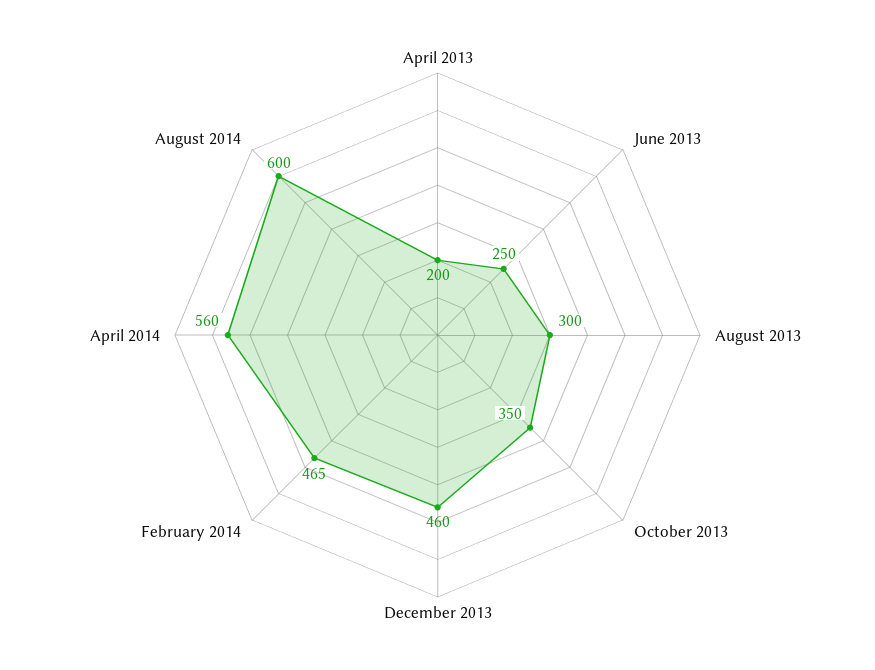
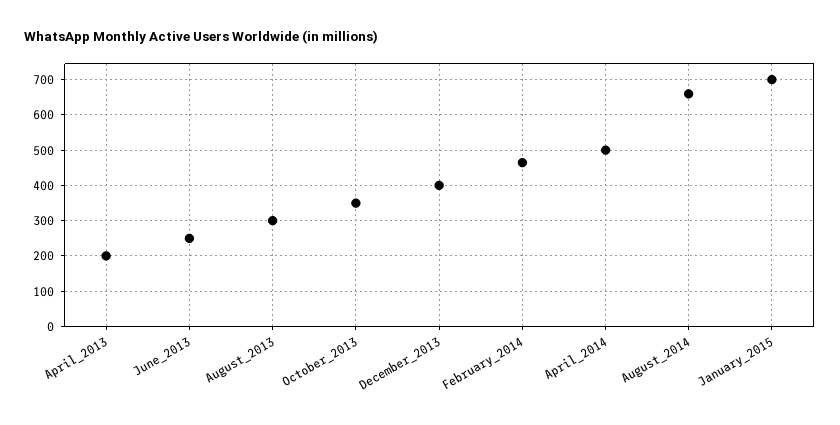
December 2013: 460 -> 400
April 2014: 560 -> 500
August 2014: 600 -> 660
January_2015: none -> 700

